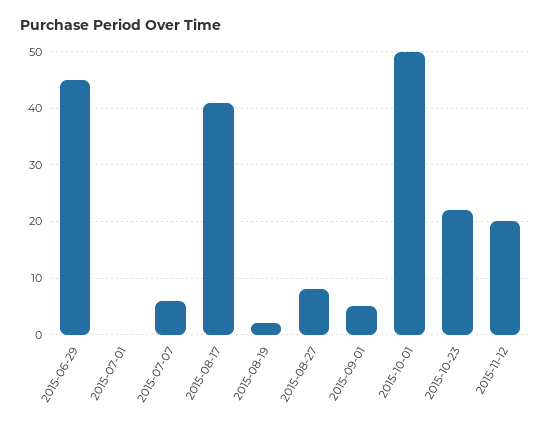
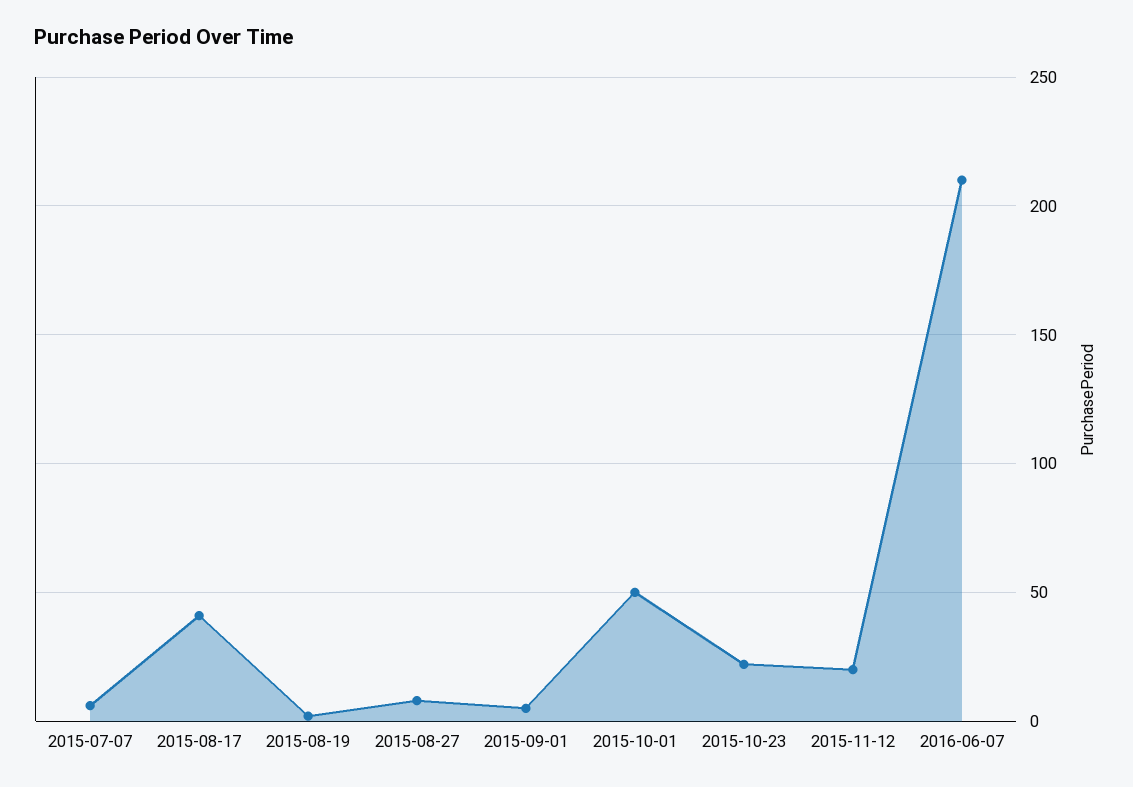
2015-06-29: 45 -> none
2015-07-01: 0 -> none
2016-06-07: none -> 210

